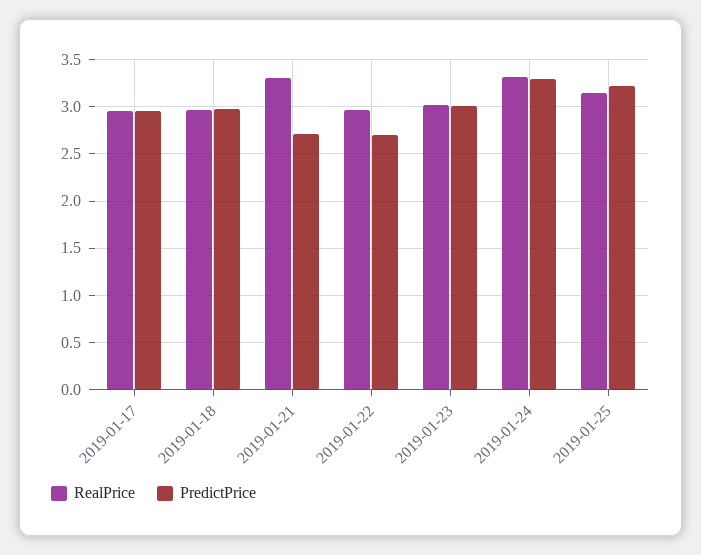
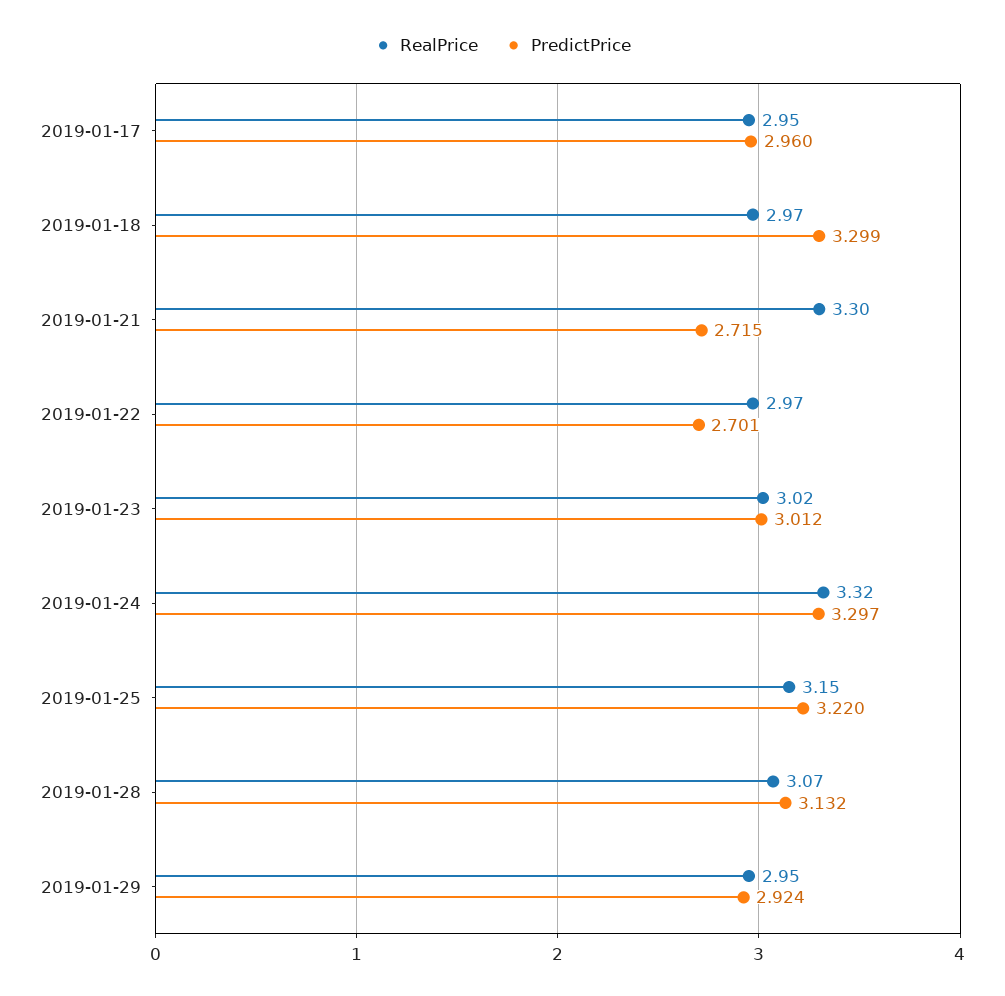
PredictPrice, 2019-01-18: 3 -> 3.299
RealPrice, 2019-01-28: none -> 3.07
PredictPrice, 2019-01-28: none -> 3.132
RealPrice, 2019-01-29: none -> 2.95
PredictPrice, 2019-01-29: none -> 2.924

